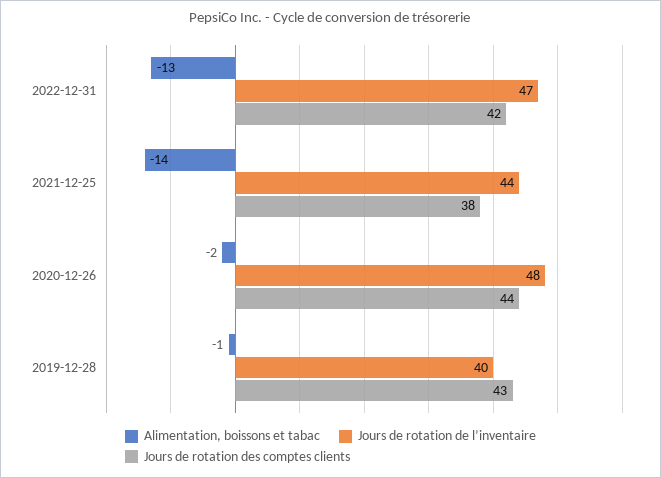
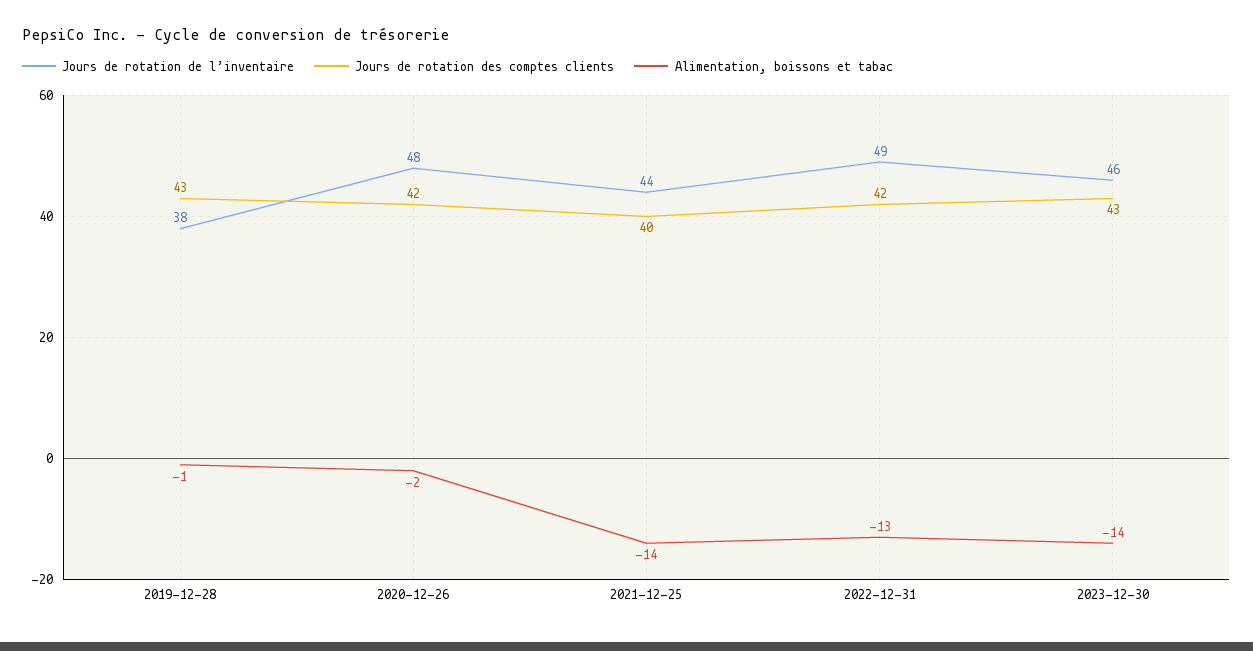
Jours de rotation de l’inventaire, 2022-12-31: 47 -> 49
Jours de rotation des comptes clients, 2021-12-25: 38 -> 40
Jours de rotation des comptes clients, 2020-12-26: 44 -> 42
Jours de rotation de l’inventaire, 2019-12-28: 40 -> 38
Jours de rotation de l’inventaire, 2023-12-30: none -> 46
Jours de rotation des comptes clients, 2023-12-30: none -> 43
Alimentation, boissons et tabac, 2023-12-30: none -> -14

